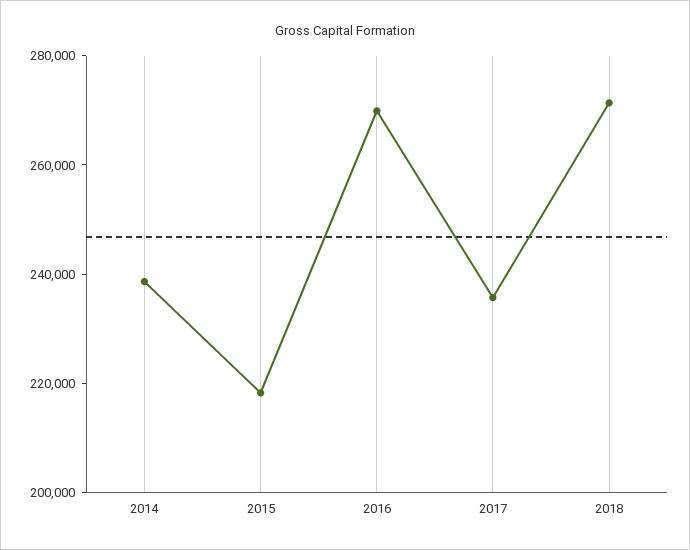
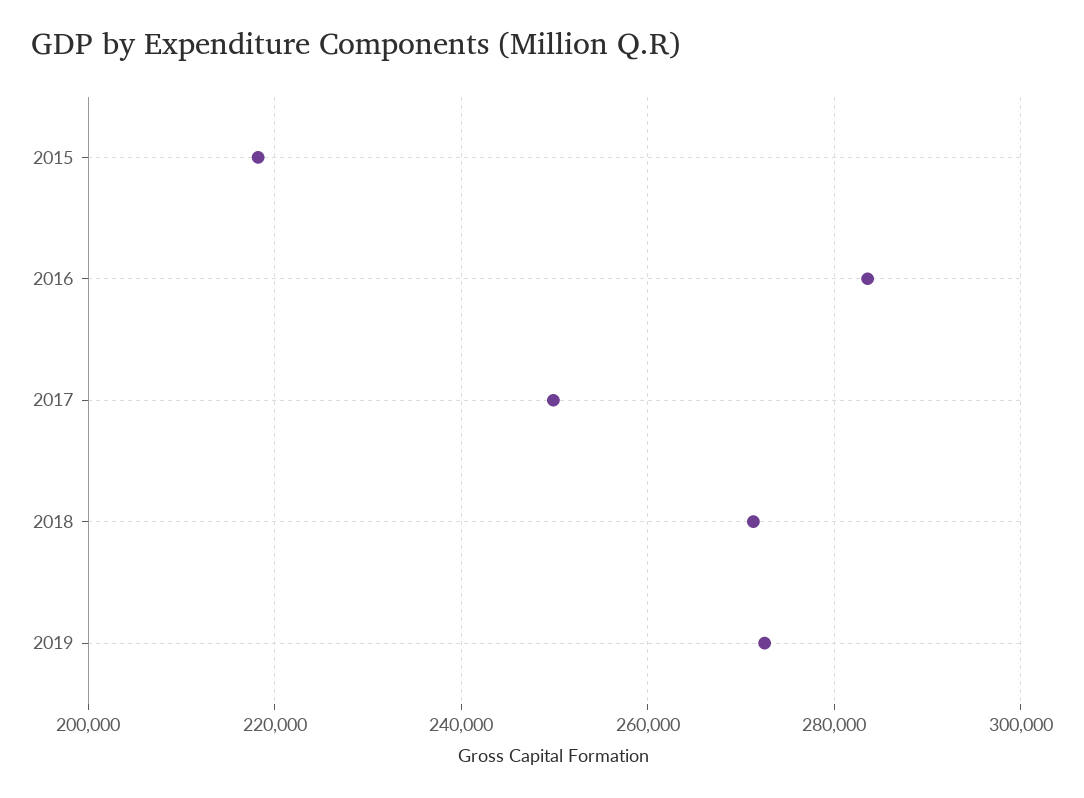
2014: 240000 -> none
2016: 270000 -> 284000
2017: 235000 -> 250000
2019: none -> 272000

